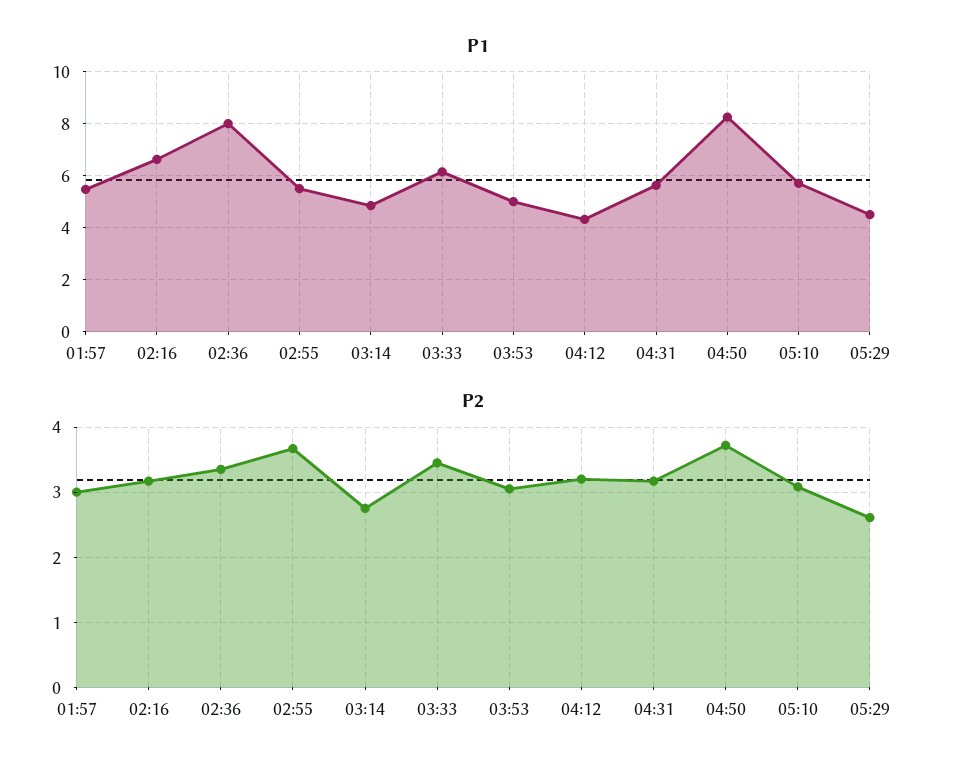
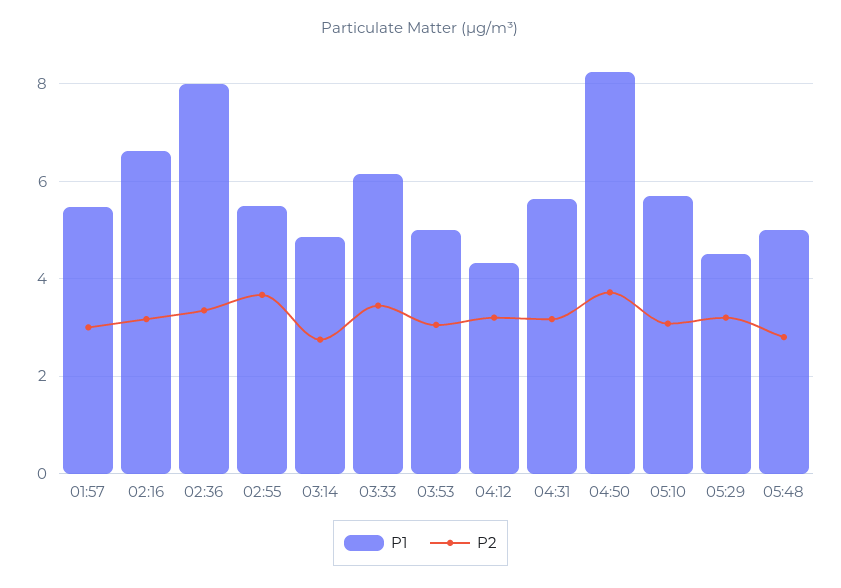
P2, 05:29: 2.6 -> 3.2
P1, 05:48: none -> 5
P2, 05:48: none -> 2.8

